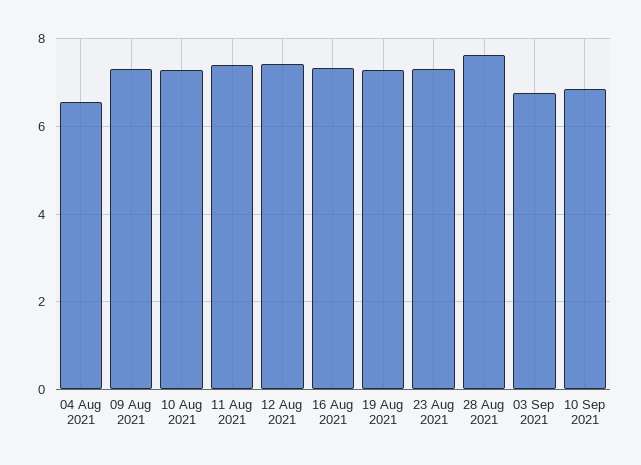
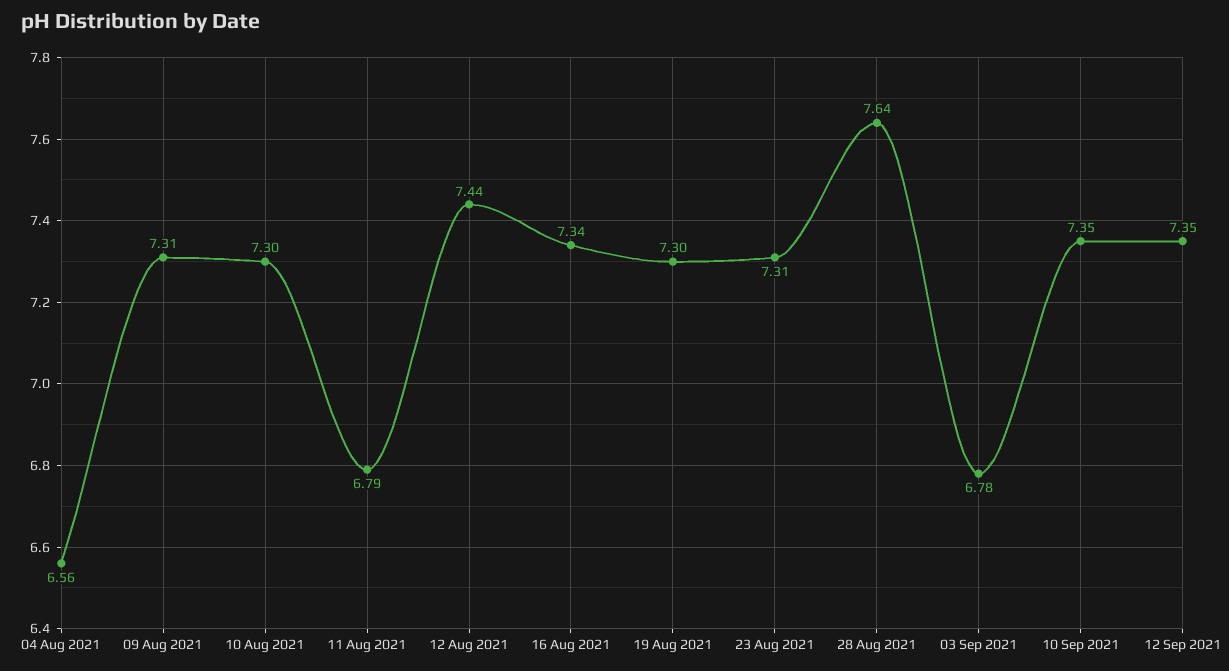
11 Aug 2021: 7.4 -> 6.79
10 Sep 2021: 6.8 -> 7.35
12 Sep 2021: none -> 7.35

